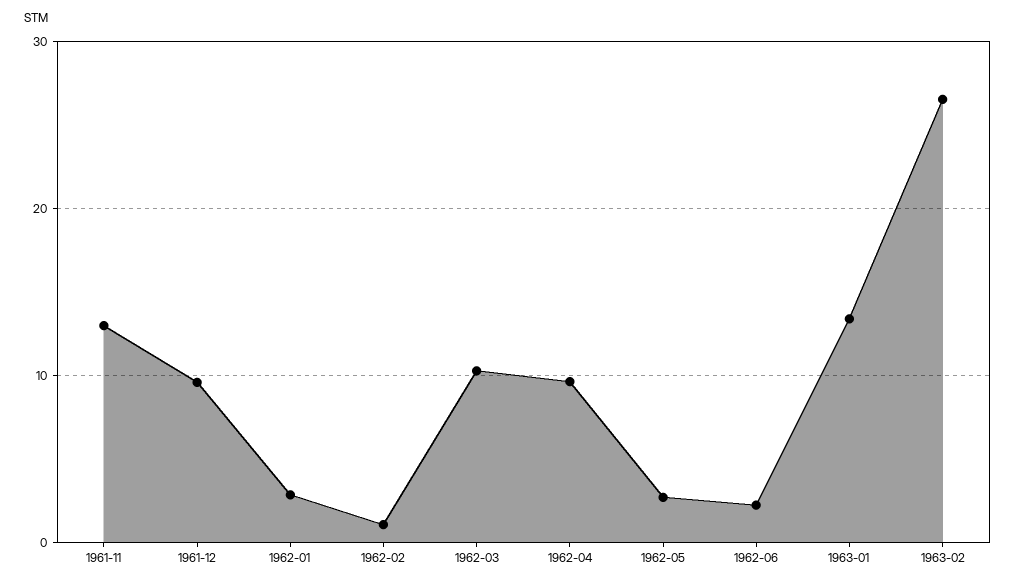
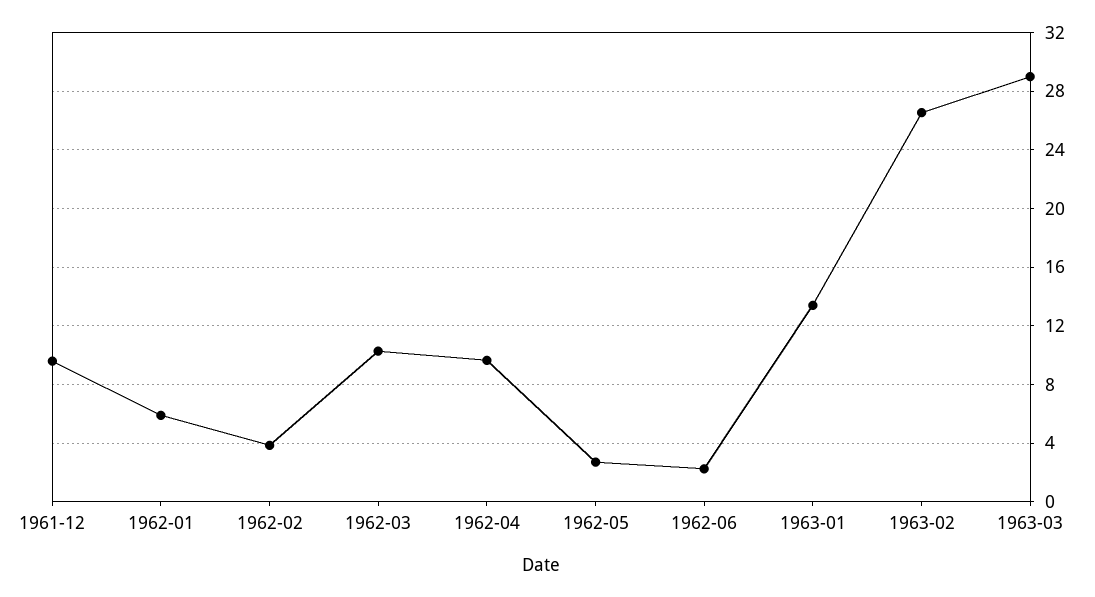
1961-11: 13 -> none
1962-01: 3 -> 6
1962-02: 1 -> 4
1963-03: none -> 29

